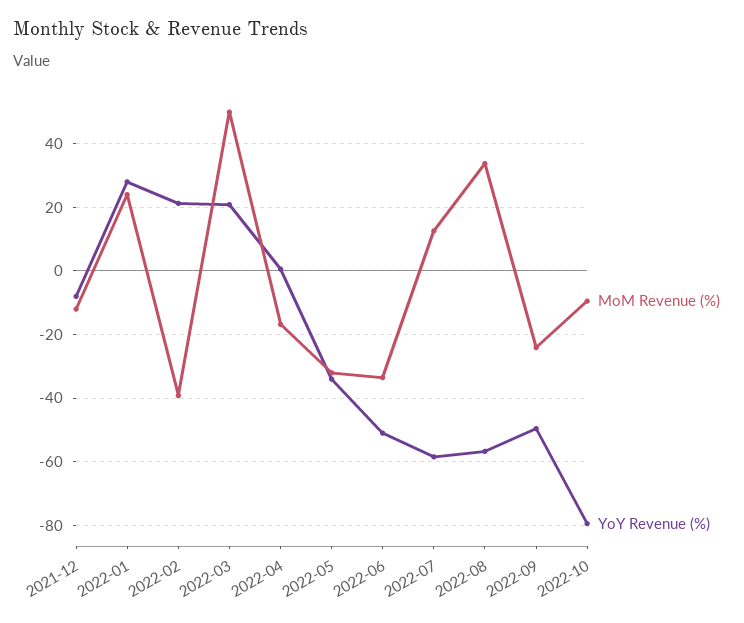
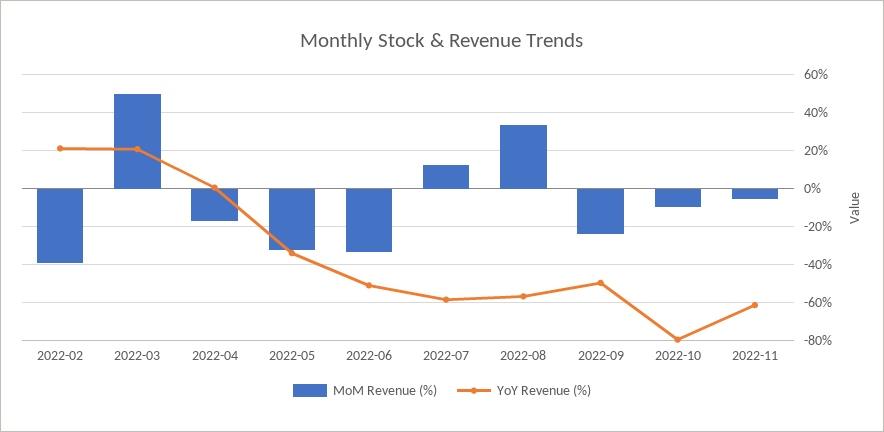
MoM Revenue (%), 2021-12: -12 -> none
YoY Revenue (%), 2021-12: -8 -> none
MoM Revenue (%), 2022-01: 24 -> none
YoY Revenue (%), 2022-01: 28 -> none
MoM Revenue (%), 2022-11: none -> -5
YoY Revenue (%), 2022-11: none -> -60

